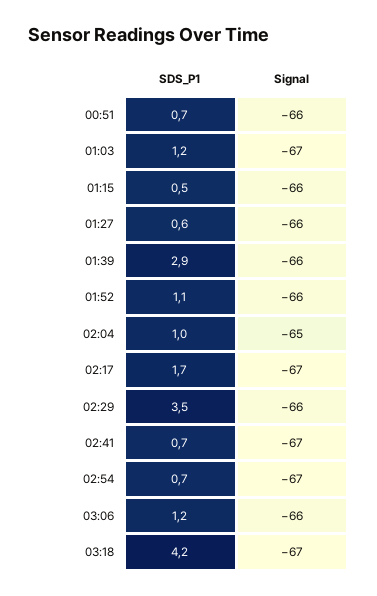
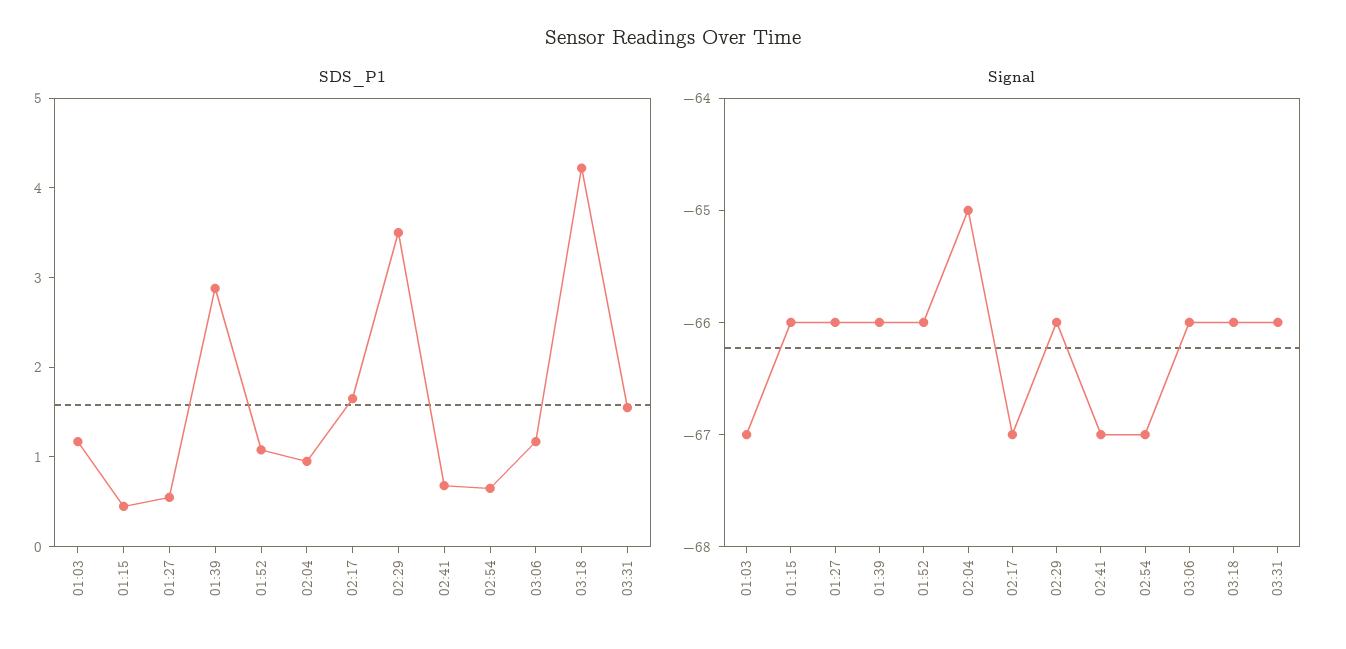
SDS_P1, 00:51: 0.7 -> none
Signal, 00:51: -66 -> none
Signal, 03:18: -67 -> -66
SDS_P1, 03:31: none -> 1.6
Signal, 03:31: none -> -66

